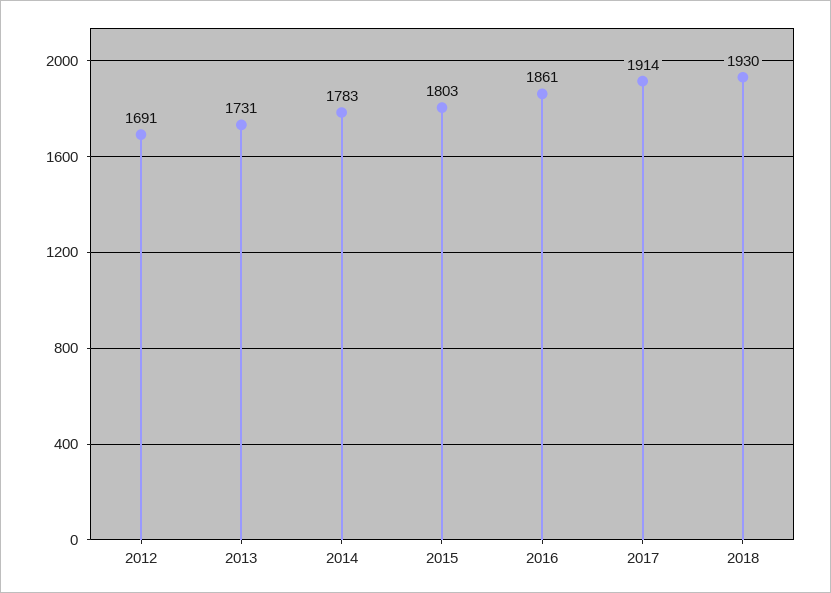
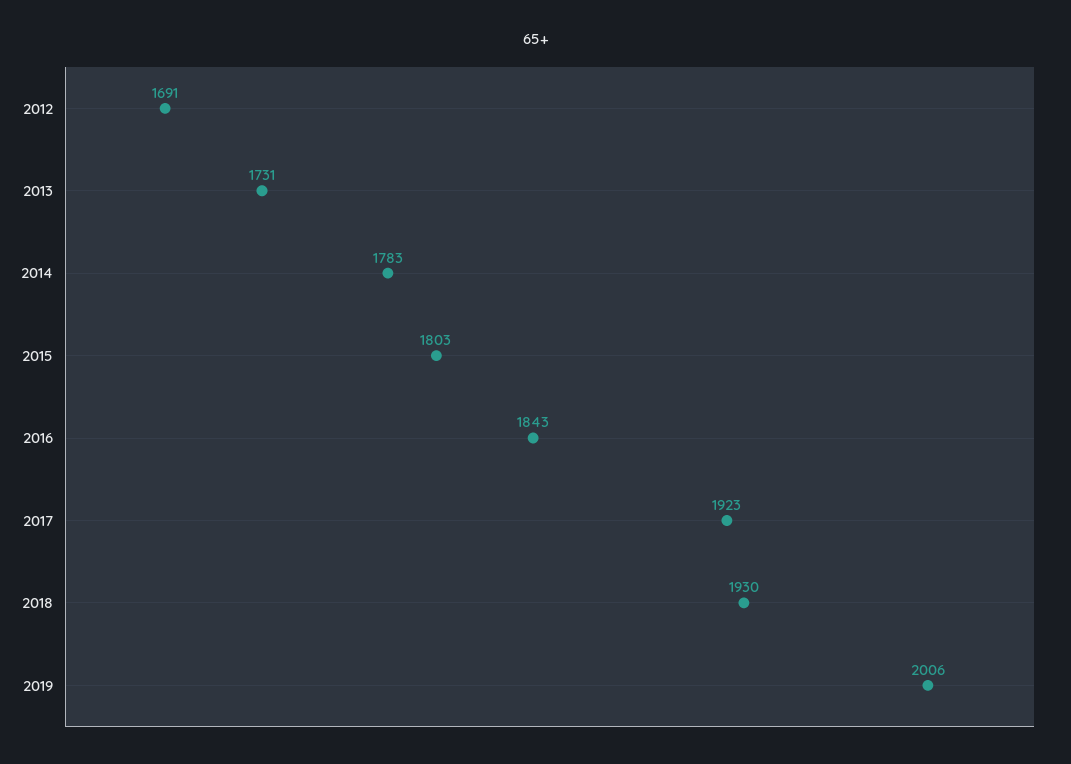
2016: 1861 -> 1843
2017: 1914 -> 1923
2019: none -> 2006

